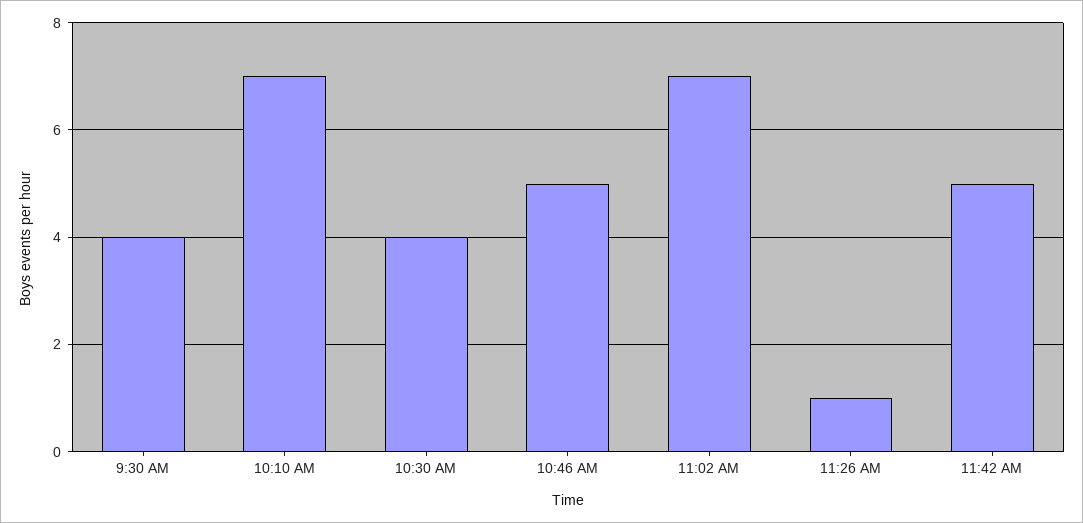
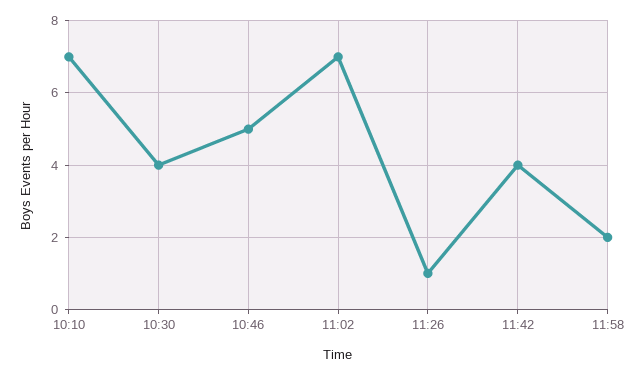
9:30 AM: 4 -> none
11:42 AM: 5 -> 4
11:58: none -> 2

